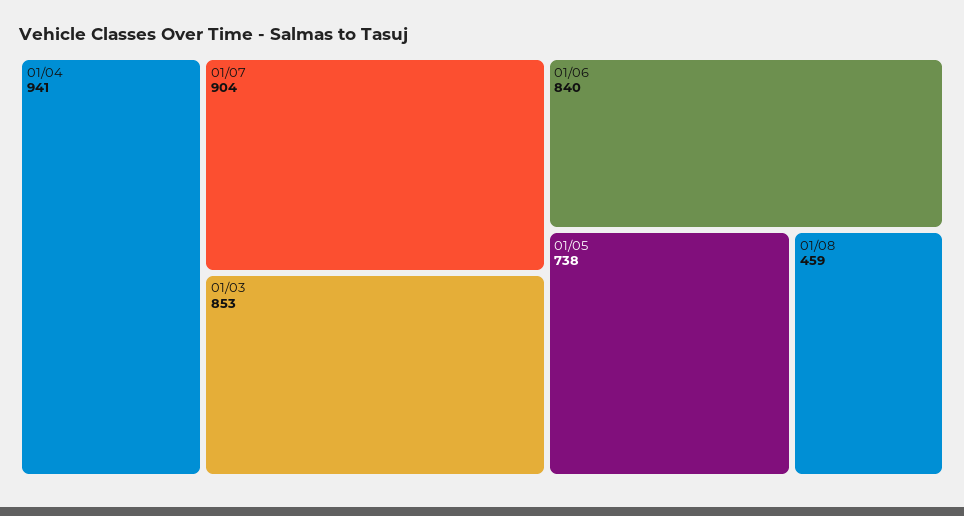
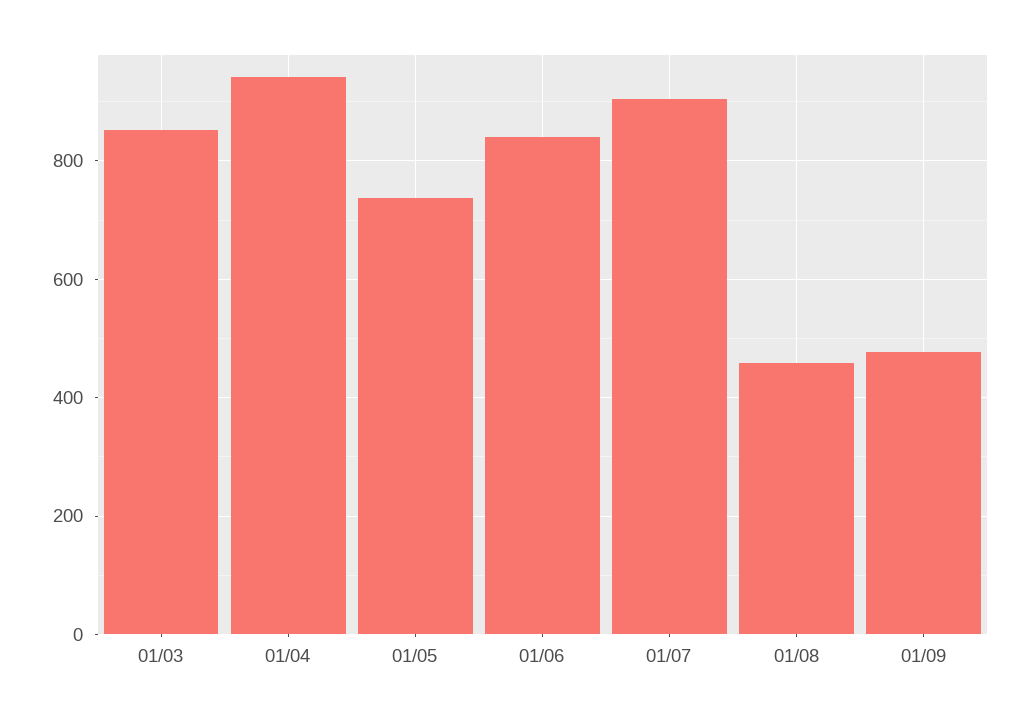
01/09: none -> 480

